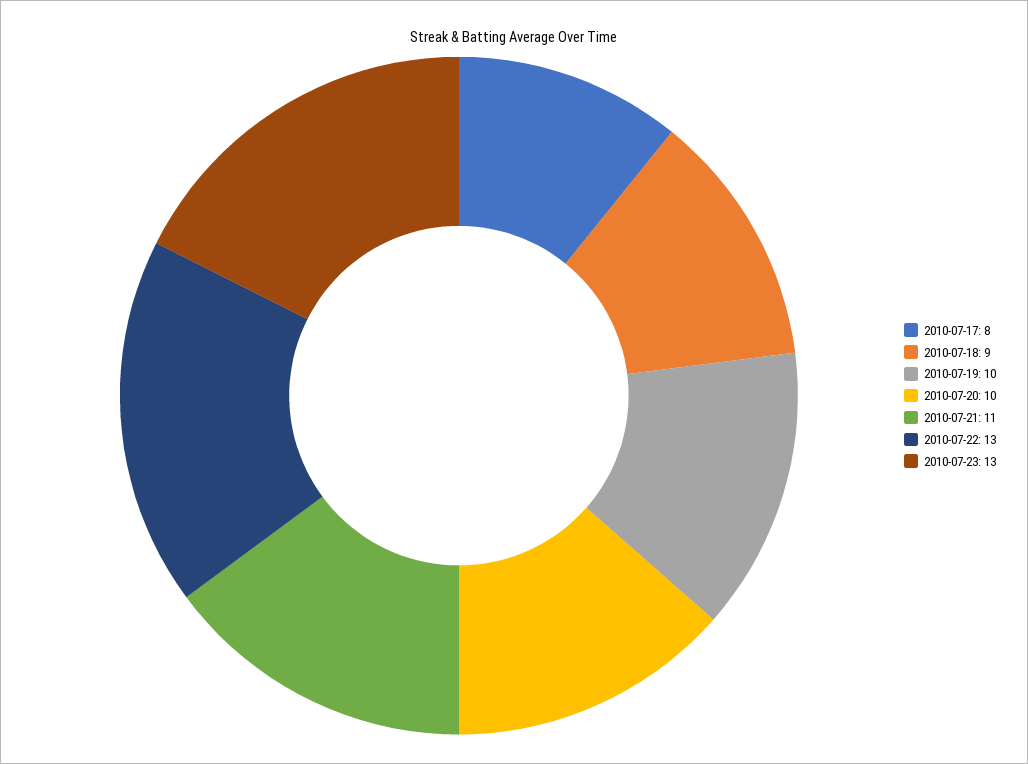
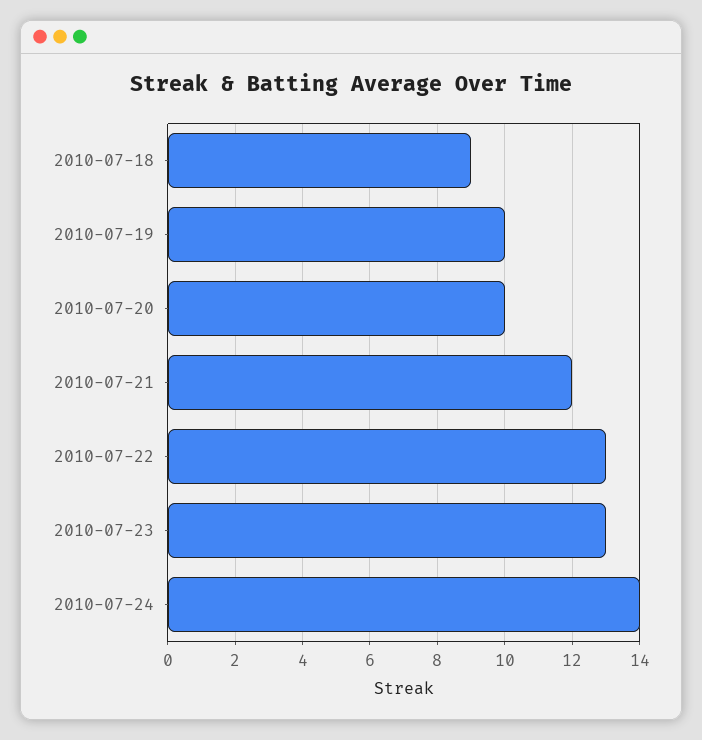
2010-07-17: 8 -> none
2010-07-21: 11 -> 12
2010-07-24: none -> 14

